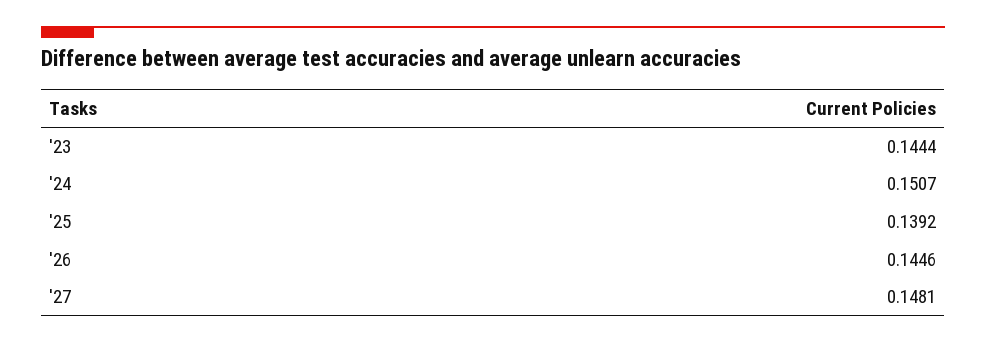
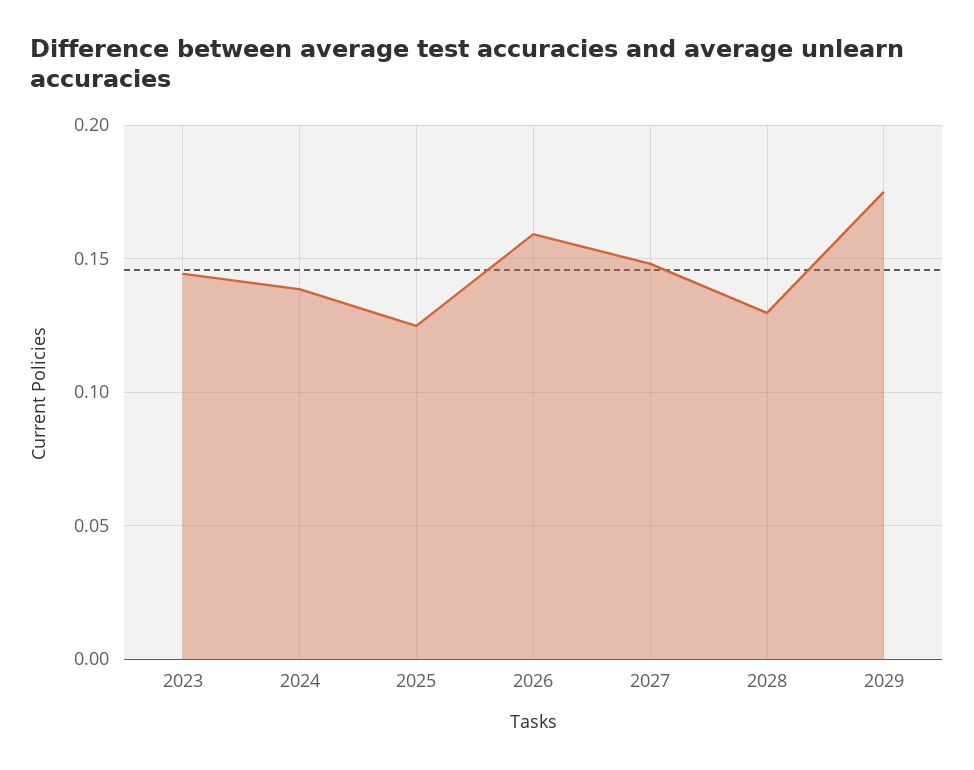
'24: 0.1507 -> 0.14
'25: 0.1392 -> 0.125
'26: 0.1446 -> 0.16
2028: none -> 0.13
2029: none -> 0.175

